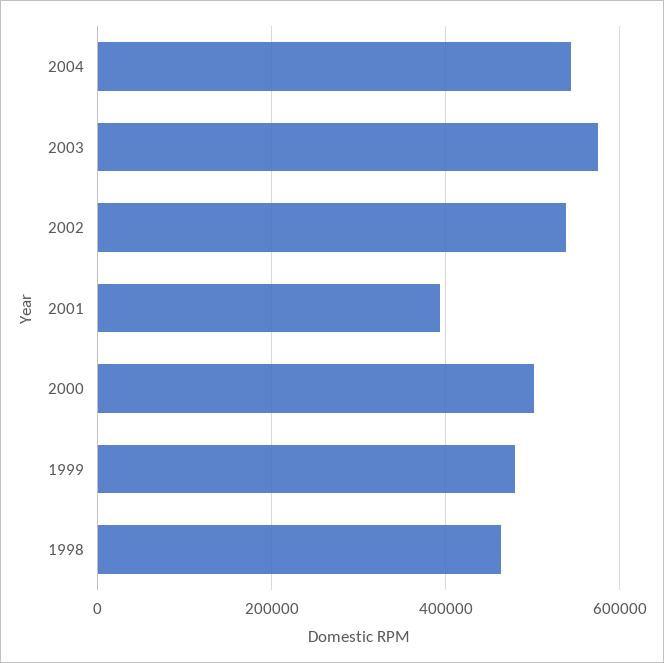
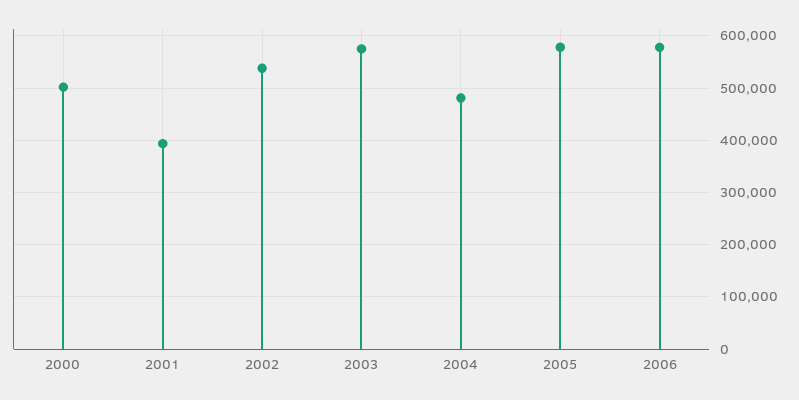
2004: 540000 -> 480000
1999: 480000 -> none
1998: 460000 -> none
2005: none -> 580000
2006: none -> 580000

